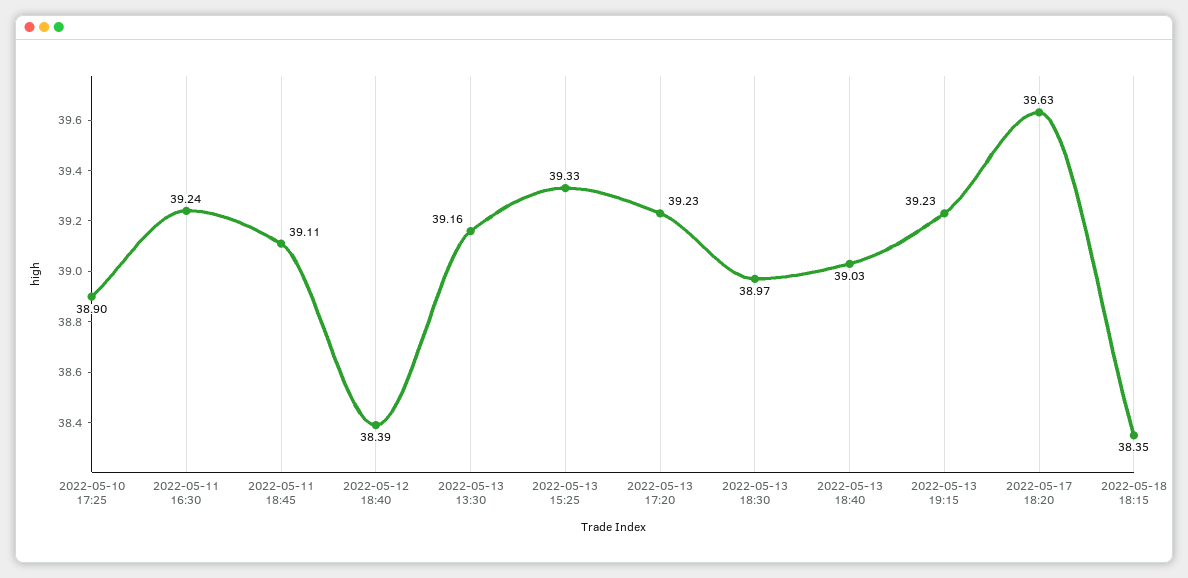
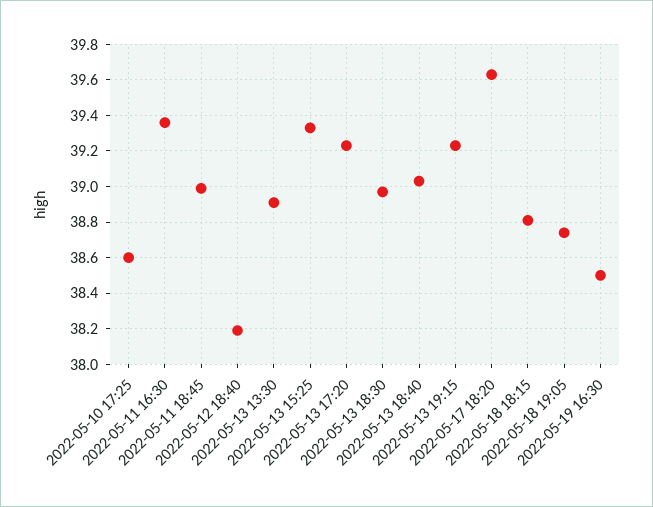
2022-05-10 17:25: 38.9 -> 38.6
2022-05-11 16:30: 39.24 -> 39.35
2022-05-11 18:45: 39.11 -> 39
2022-05-12 18:40: 38.39 -> 38.2
2022-05-13 13:30: 39.16 -> 38.9
2022-05-18 18:15: 38.35 -> 38.8
2022-05-18 19:05: none -> 38.75
2022-05-19 16:30: none -> 38.5

